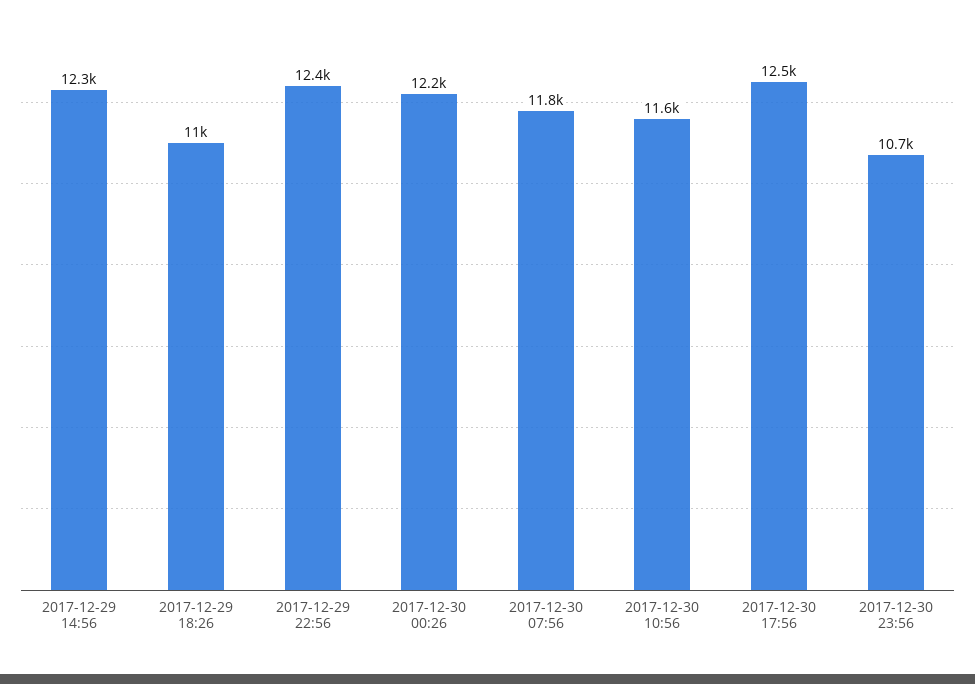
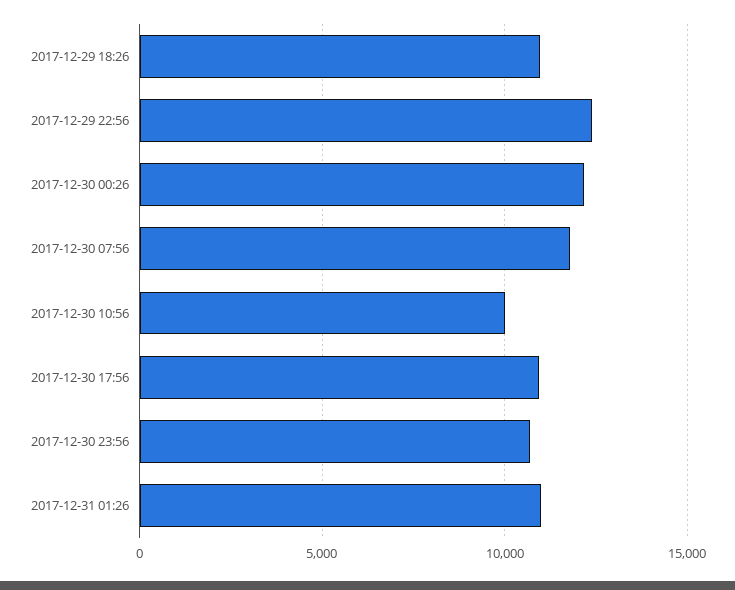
2017-12-29 14:56: 12300 -> none
2017-12-30 10:56: 11600 -> 10000
2017-12-30 17:56: 12500 -> 11000
2017-12-31 01:26: none -> 11000

